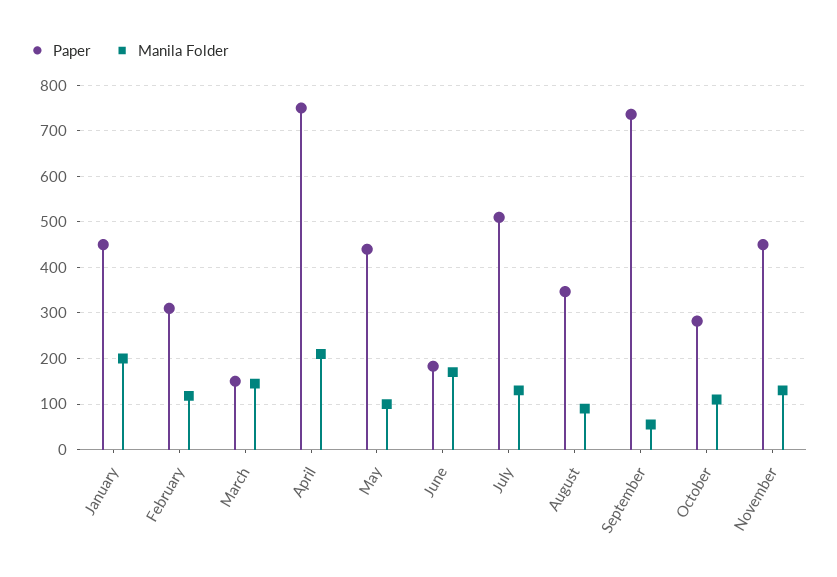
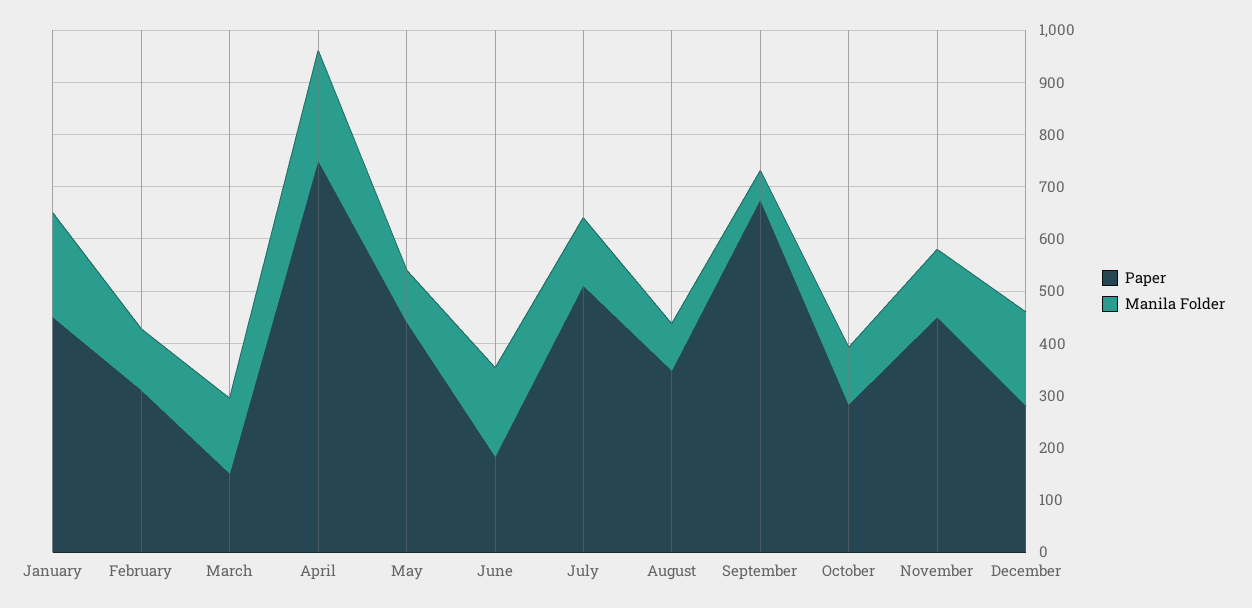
Paper, September: 740 -> 680
Paper, December: none -> 280
Manila Folder, December: none -> 180

